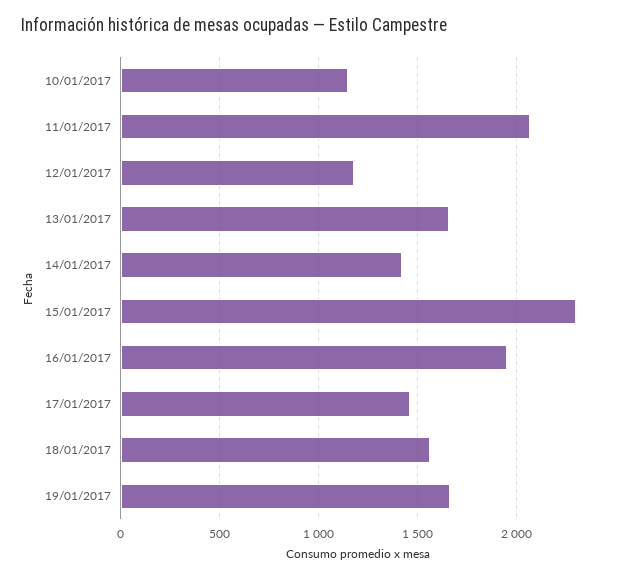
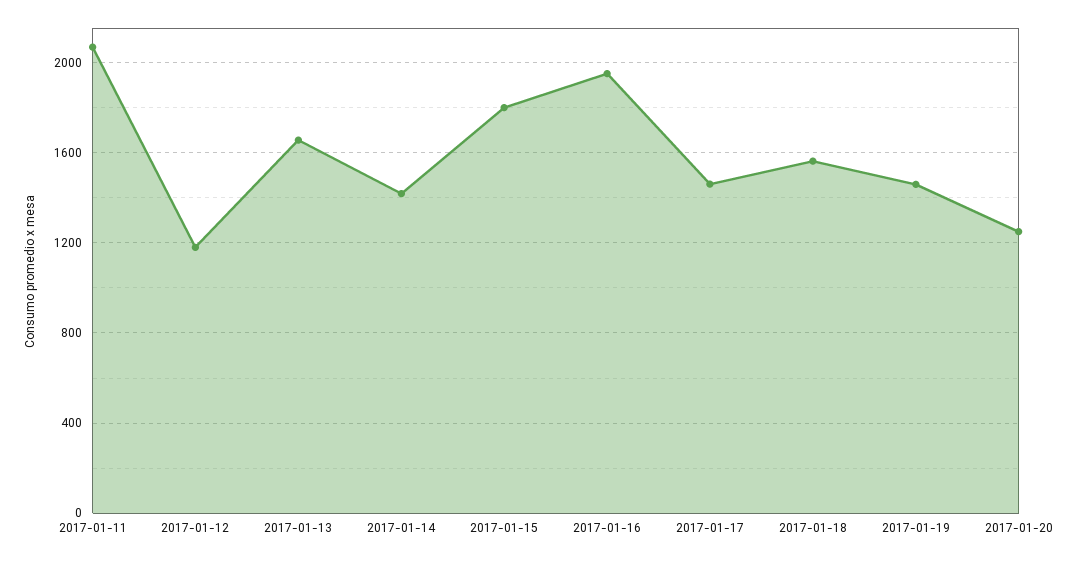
10/01/2017: 1150 -> none
15/01/2017: 2300 -> 1800
19/01/2017: 1650 -> 1450
2017-01-20: none -> 1250

